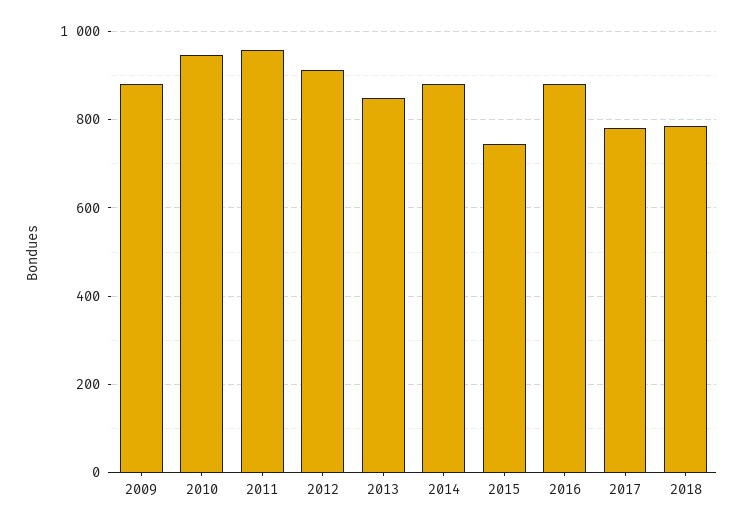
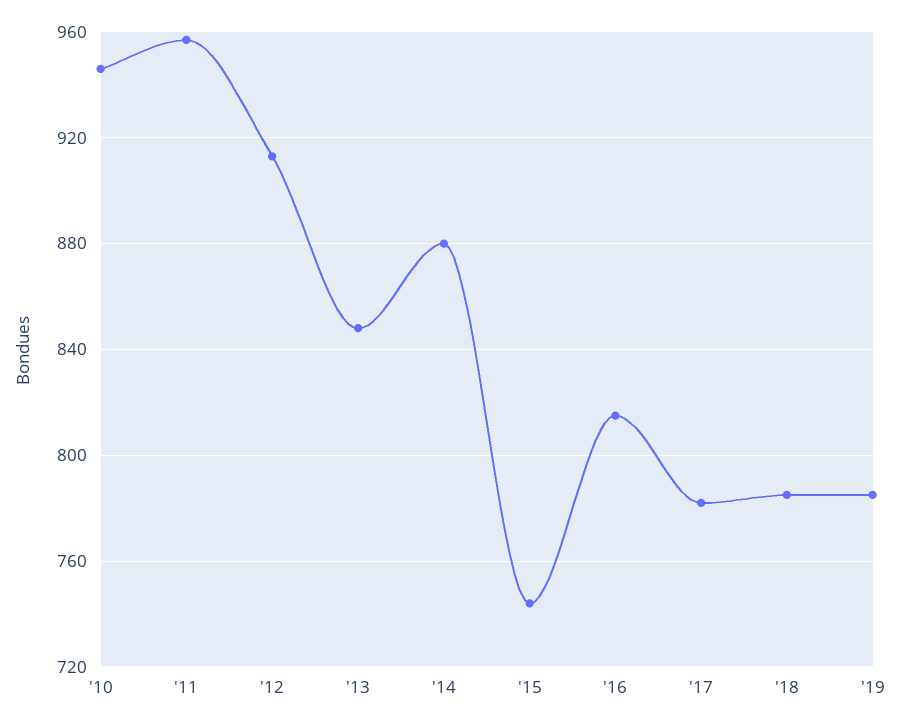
2009: 880 -> none
2016: 880 -> 815
'19: none -> 785

